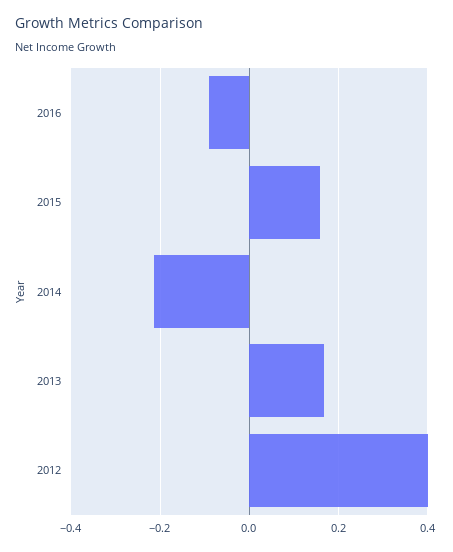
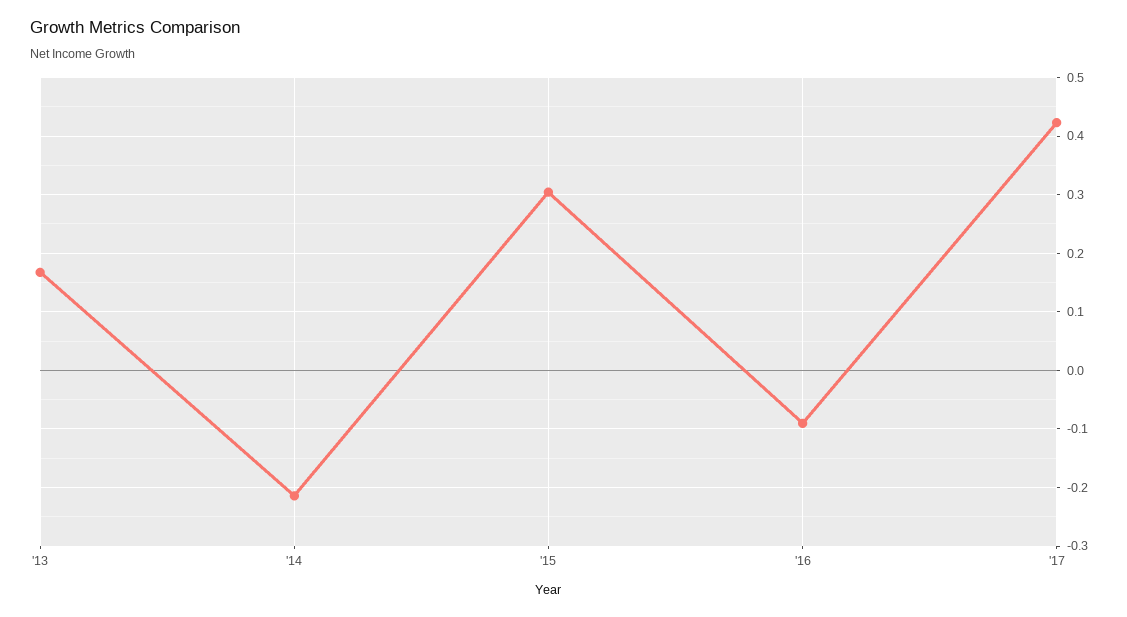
2015: 0.16 -> 0.3
2012: 0.4 -> none
'17: none -> 0.42

